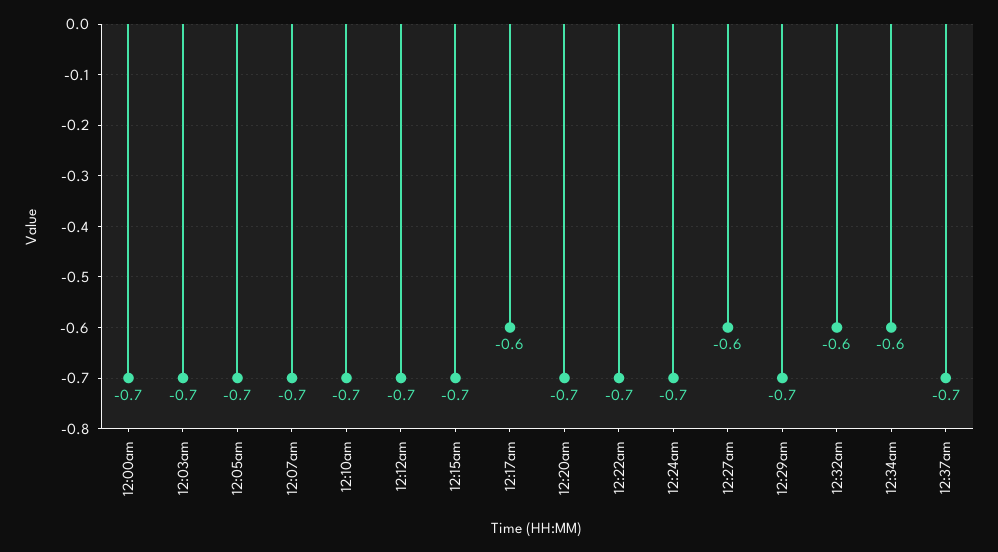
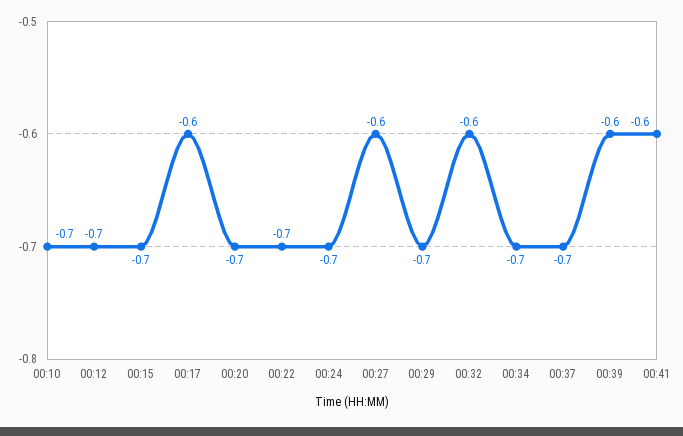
12:00am: -0.7 -> none
12:03am: -0.7 -> none
12:05am: -0.7 -> none
12:07am: -0.7 -> none
12:34am: -0.6 -> -0.7
00:39: none -> -0.6
00:41: none -> -0.6

